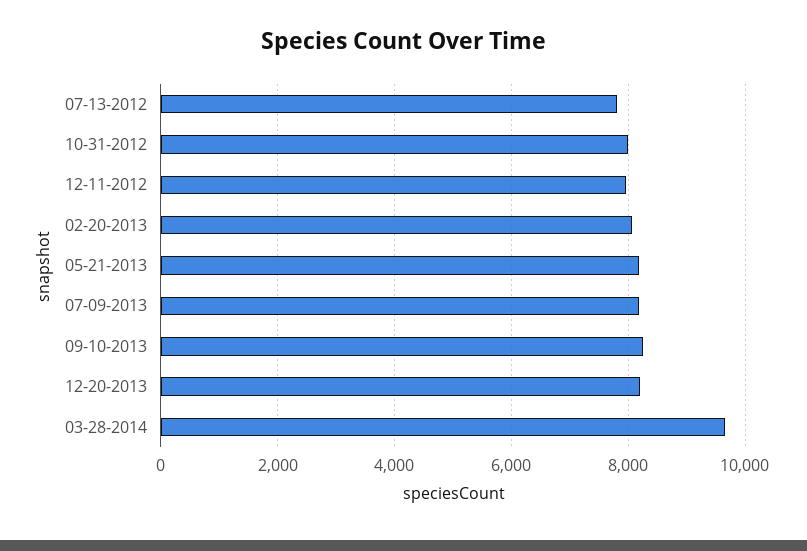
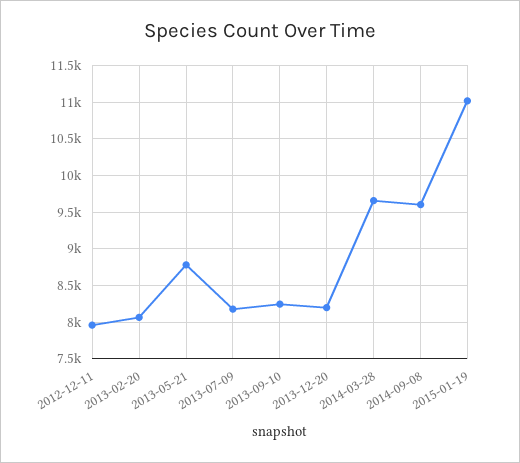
07-13-2012: 7800 -> none
10-31-2012: 8000 -> none
05-21-2013: 8200 -> 8800
2014-09-08: none -> 9600
2015-01-19: none -> 11000

